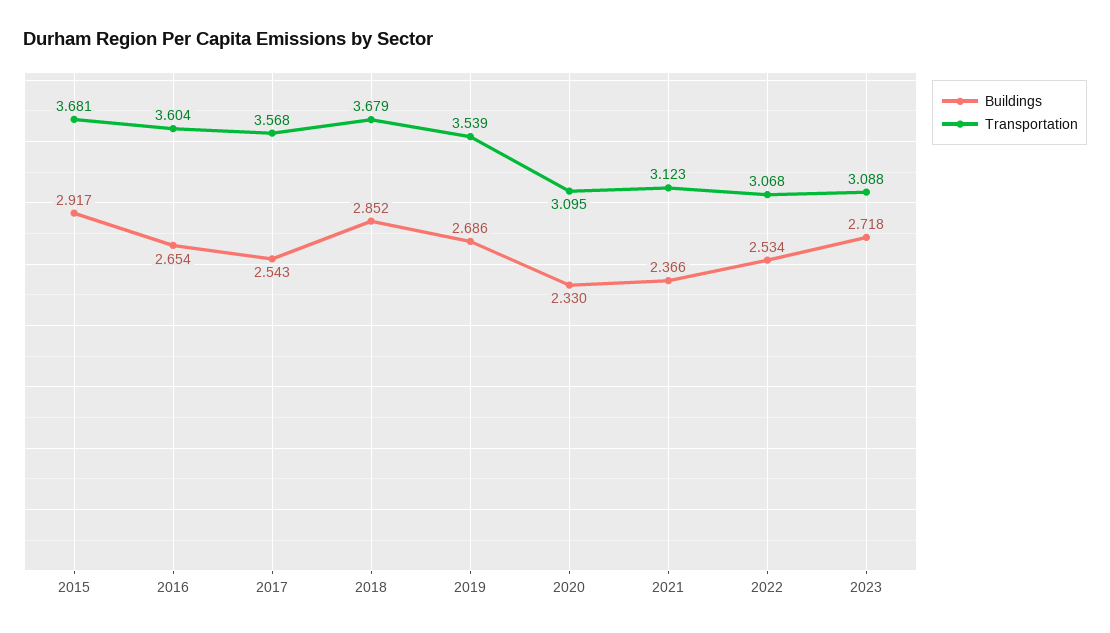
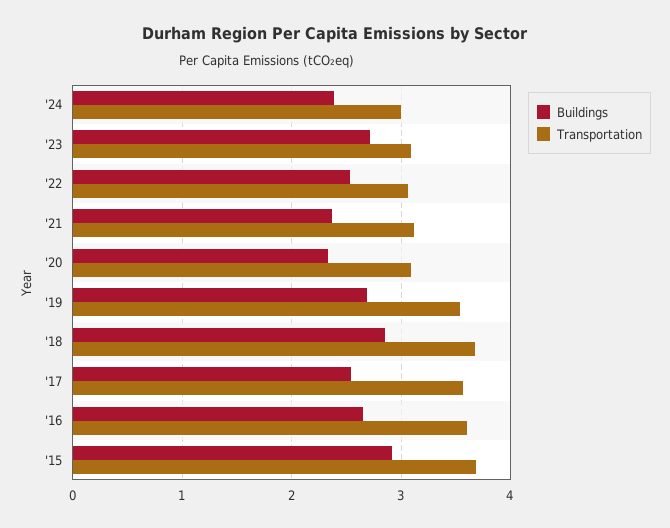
Buildings, '24: none -> 2.4
Transportation, '24: none -> 3

